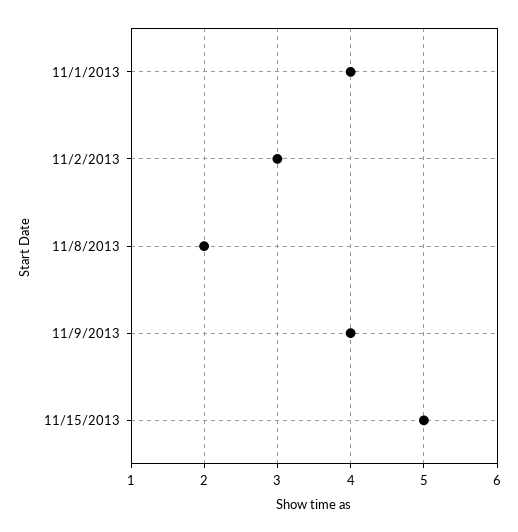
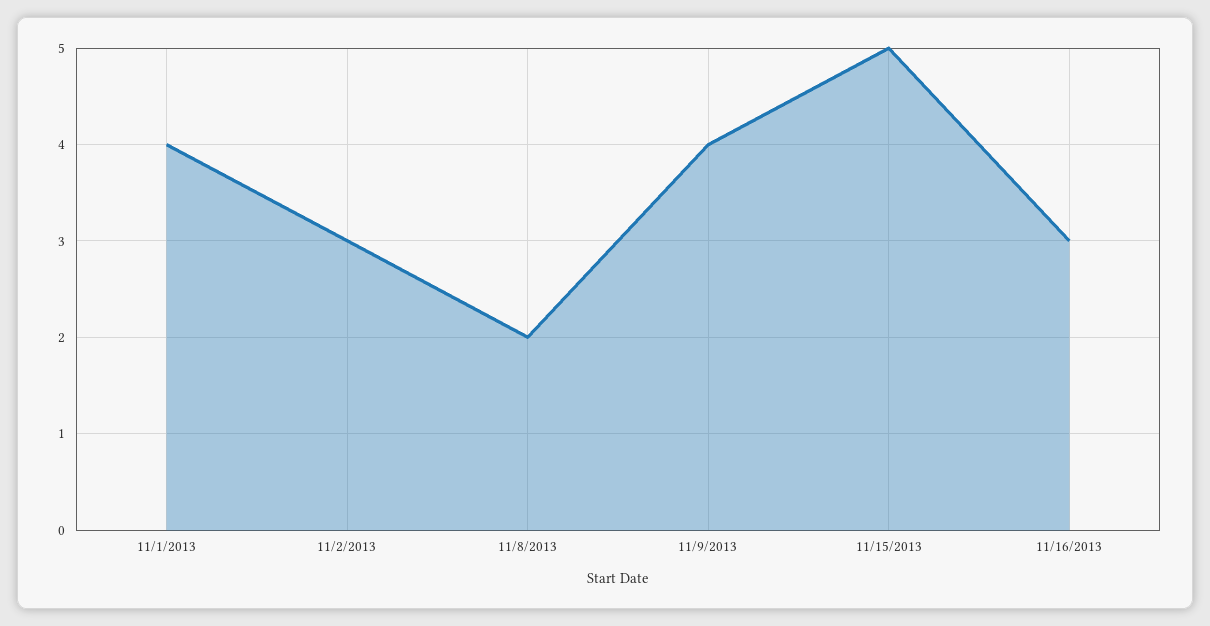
11/16/2013: none -> 3

